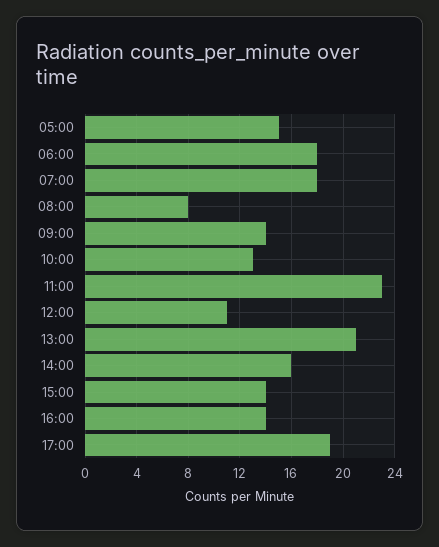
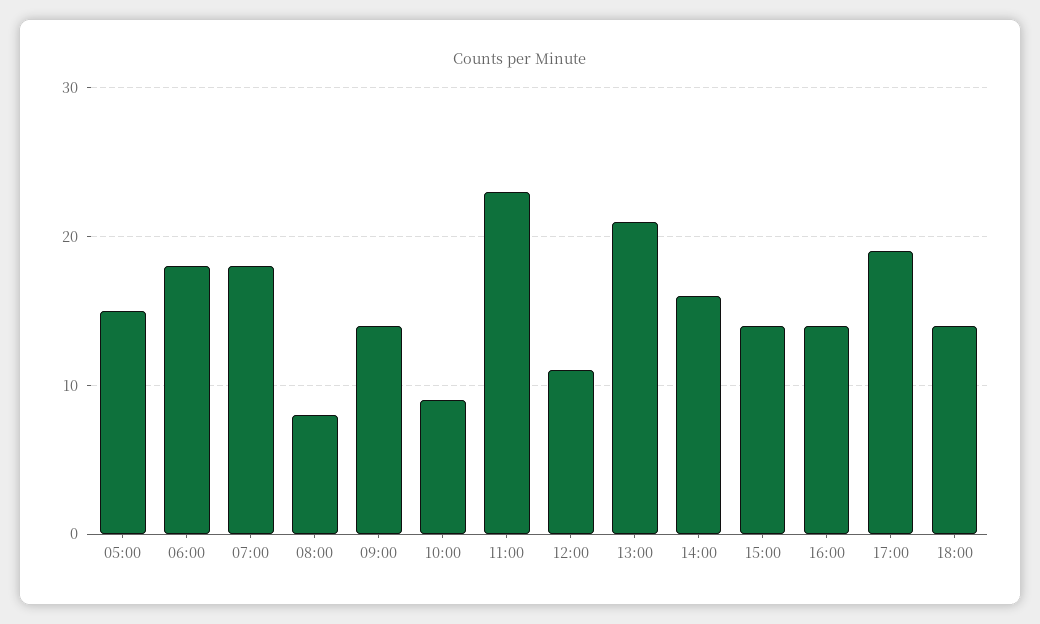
10:00: 13 -> 9
18:00: none -> 14

